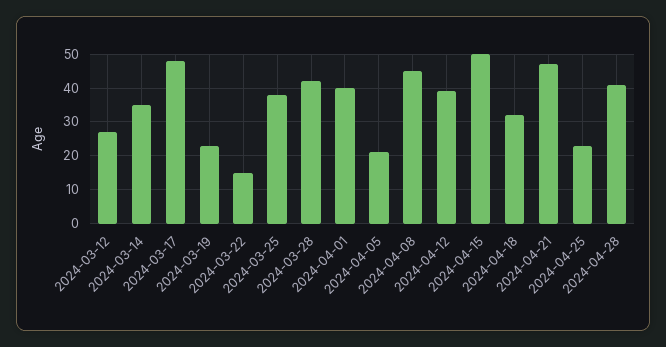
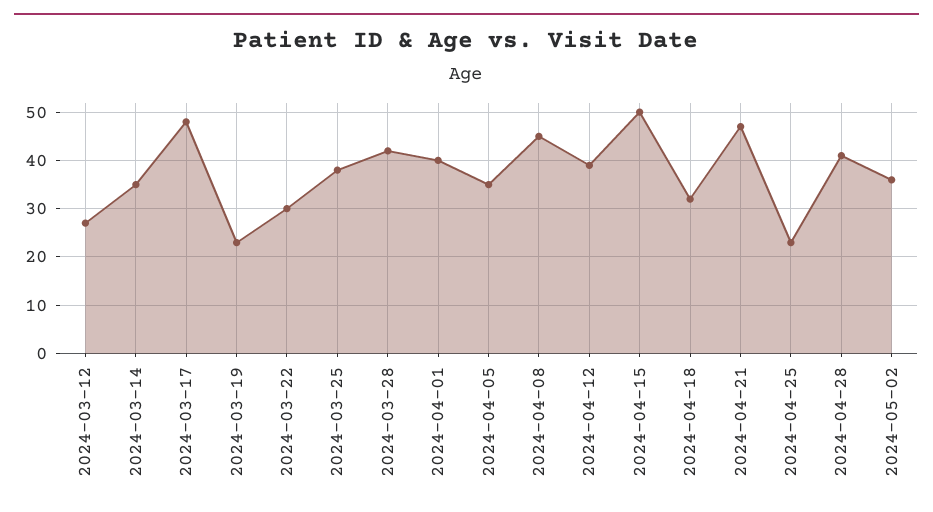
2024-03-22: 15 -> 30
2024-04-05: 20 -> 35
2024-05-02: none -> 35

